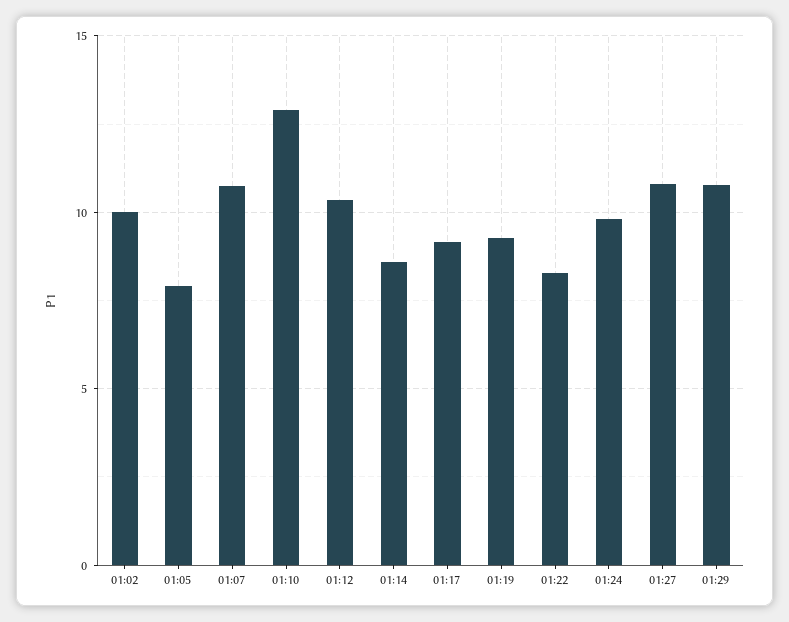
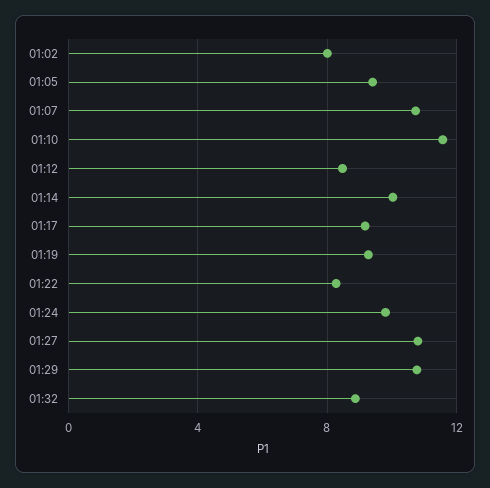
01:02: 10 -> 8
01:05: 8 -> 9.5
01:10: 13 -> 11.5
01:12: 10.5 -> 8.5
01:14: 8.5 -> 10
01:32: none -> 9

